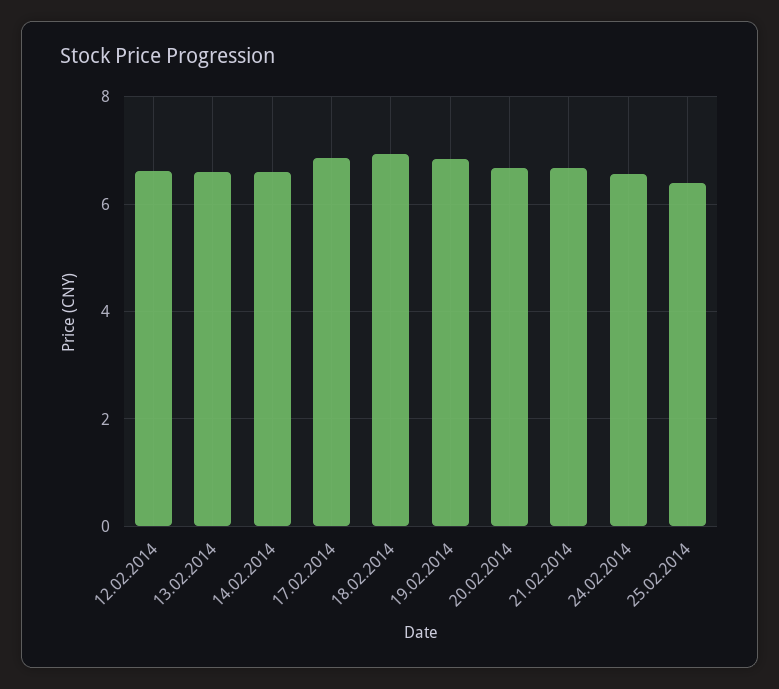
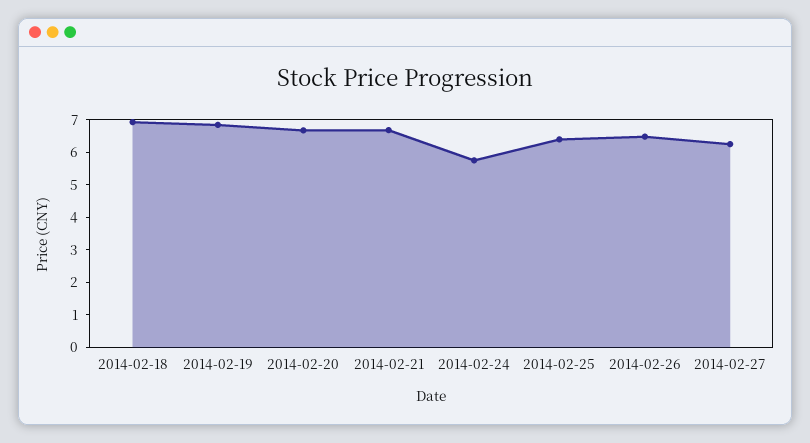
12.02.2014: 6.6 -> none
13.02.2014: 6.6 -> none
14.02.2014: 6.6 -> none
17.02.2014: 6.8 -> none
24.02.2014: 6.6 -> 5.75
2014-02-26: none -> 6.5
2014-02-27: none -> 6.25

